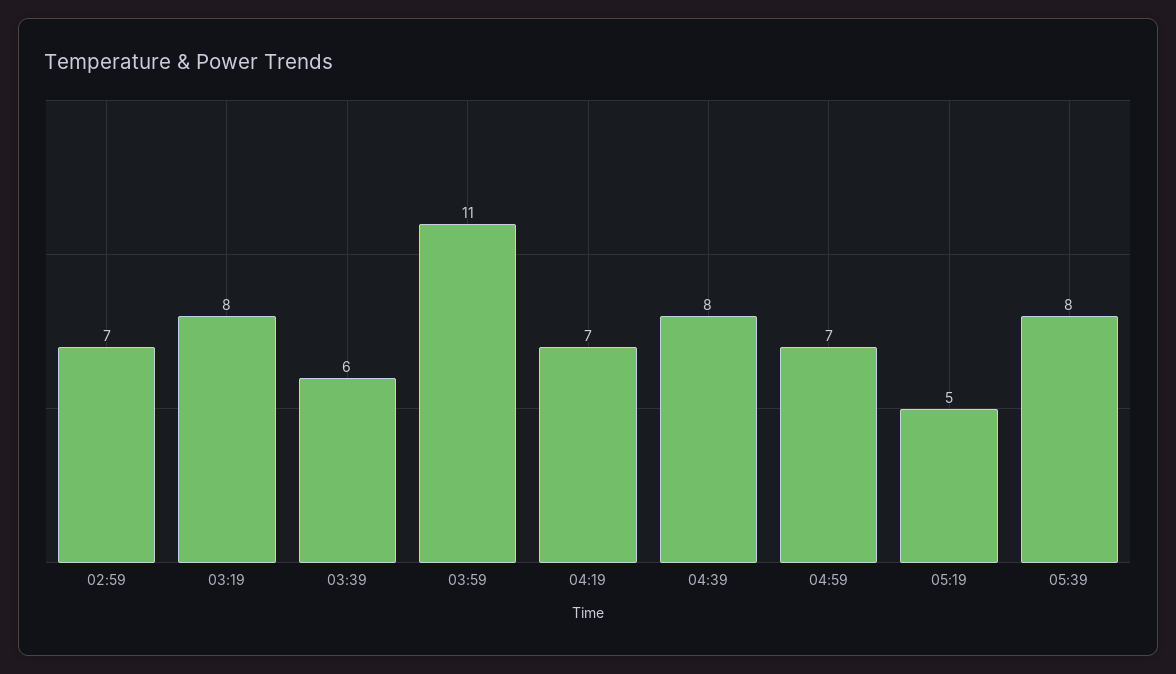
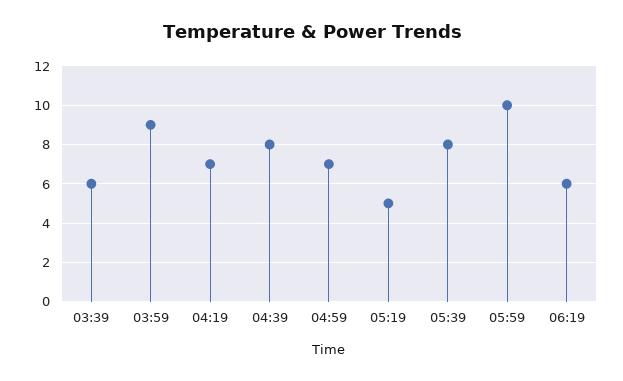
02:59: 7 -> none
03:19: 8 -> none
03:59: 11 -> 9
05:59: none -> 10
06:19: none -> 6

